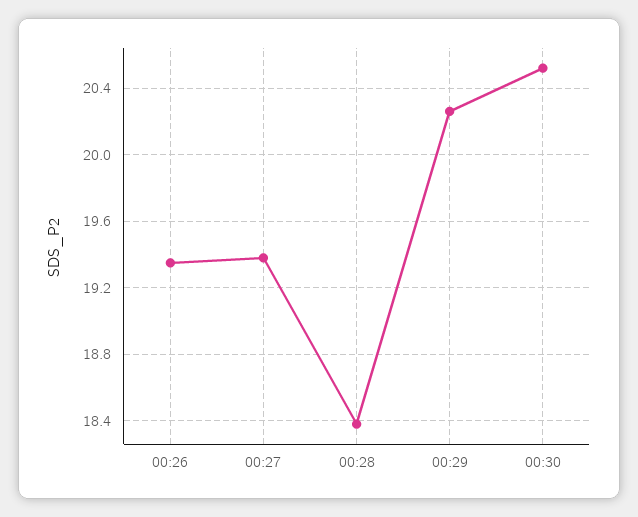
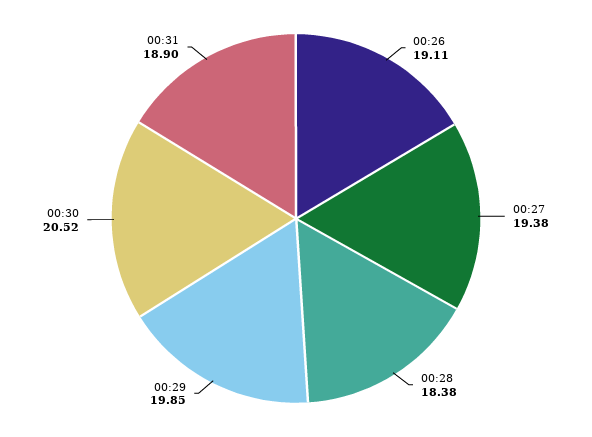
00:26: 19.35 -> 19.11
00:29: 20.25 -> 19.85
00:31: none -> 18.9

